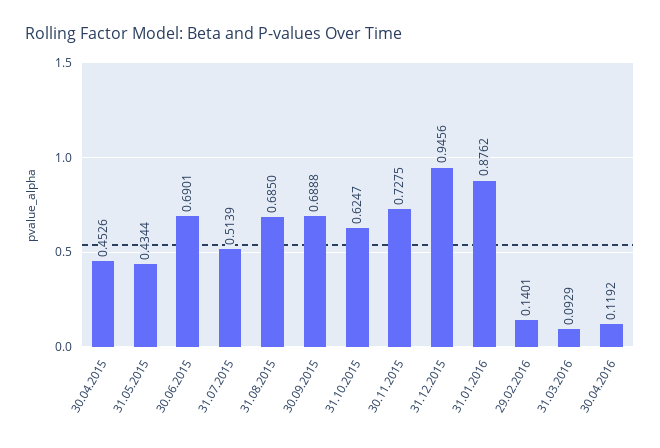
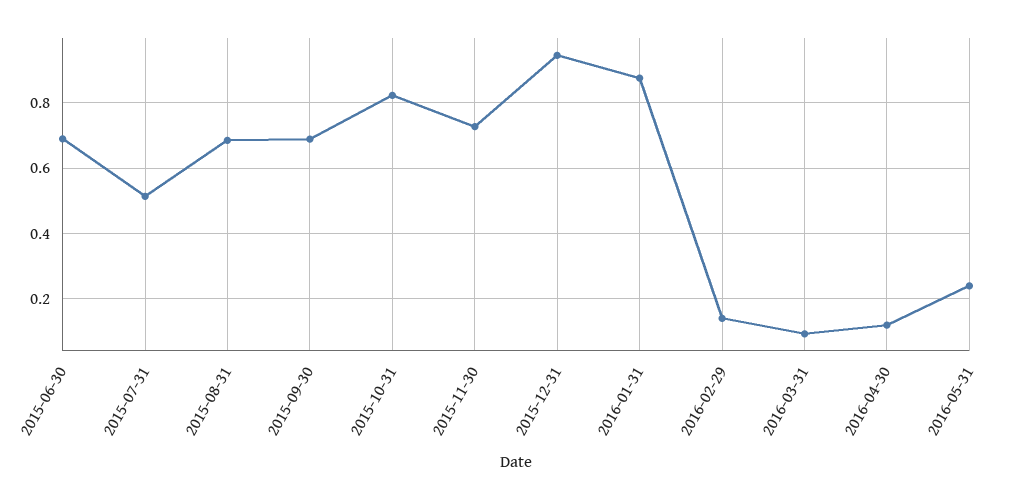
30.04.2015: 0.4526 -> none
31.05.2015: 0.4344 -> none
31.10.2015: 0.6247 -> 0.82
2016-05-31: none -> 0.24

